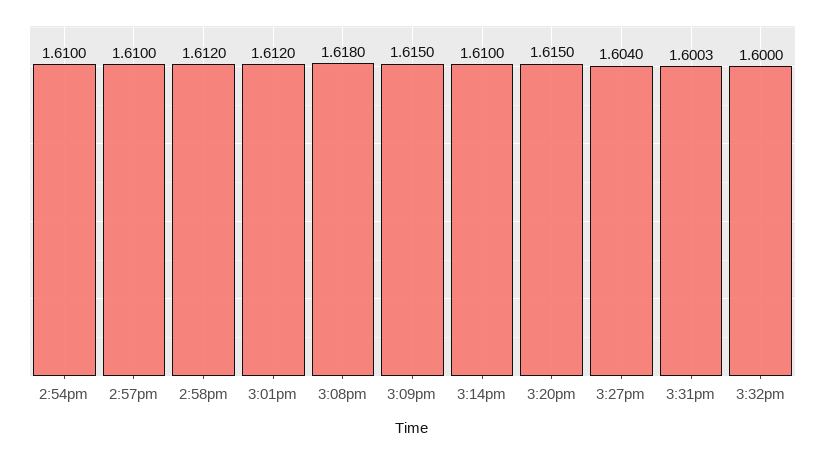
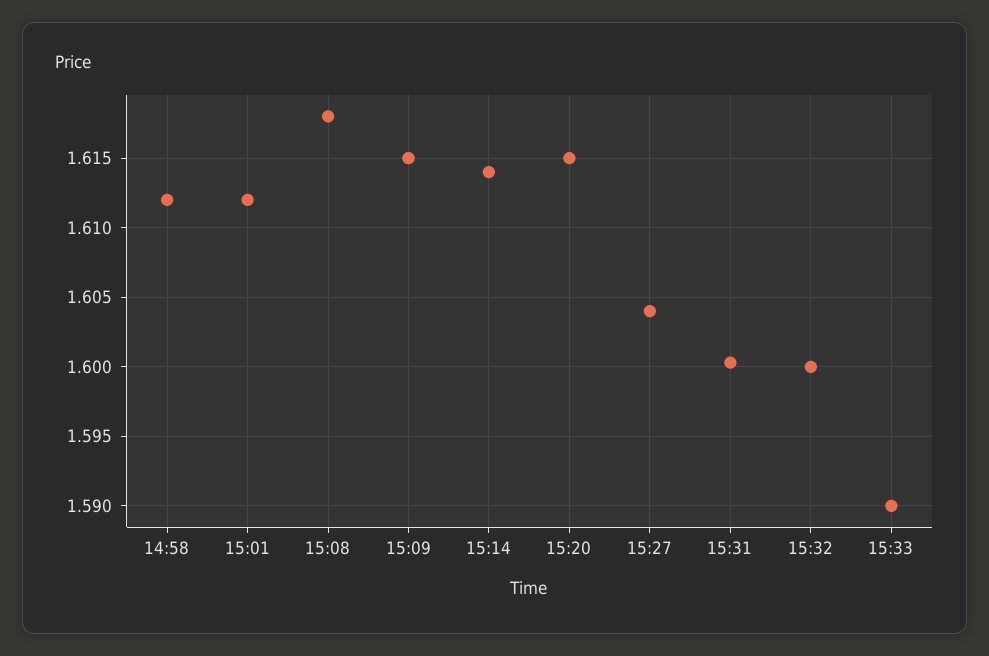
2:54pm: 1.61 -> none
2:57pm: 1.61 -> none
3:14pm: 1.61 -> 1.614
15:33: none -> 1.59

